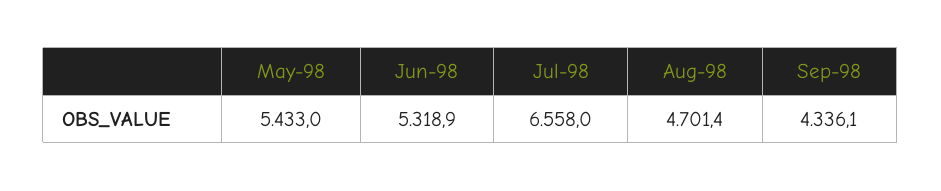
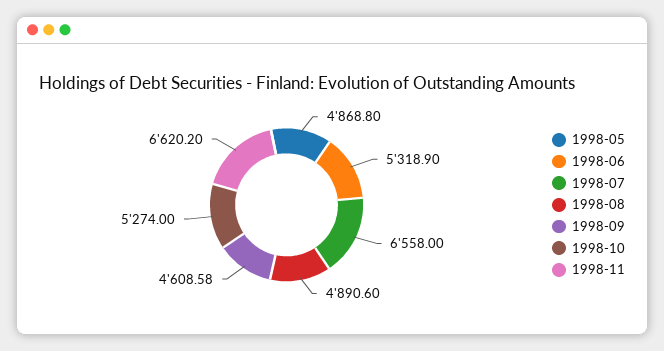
May-98: 5433 -> 4868.8
Aug-98: 4701.4 -> 4890.6
Sep-98: 4336.1 -> 4608.58
1998-10: none -> 5274
1998-11: none -> 6620.2

